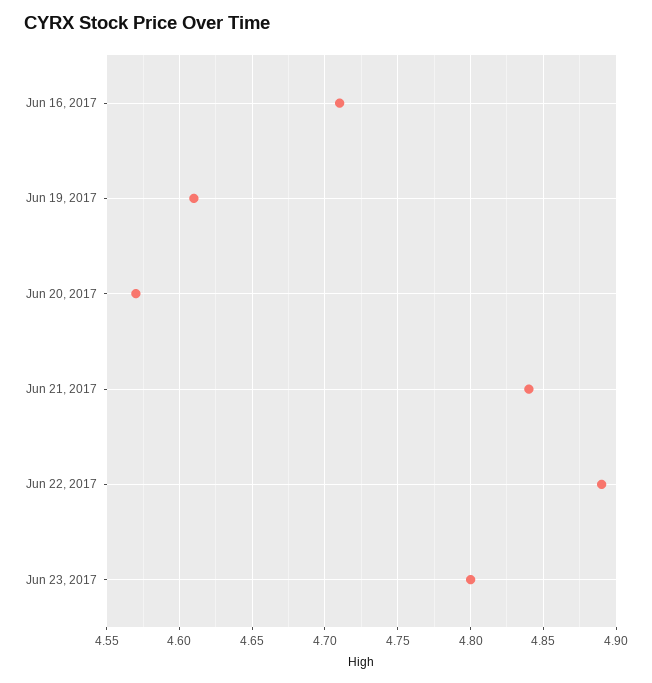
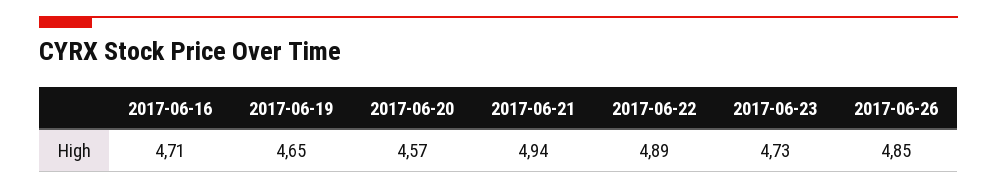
Jun 19, 2017: 4.61 -> 4.65
Jun 21, 2017: 4.84 -> 4.94
Jun 23, 2017: 4.8 -> 4.73
2017-06-26: none -> 4.85

